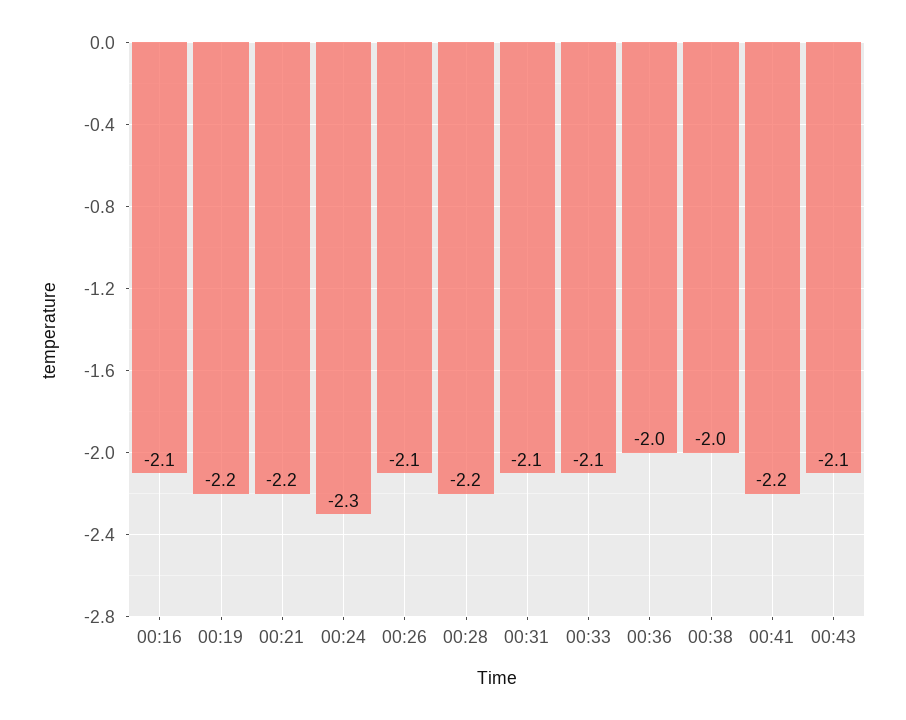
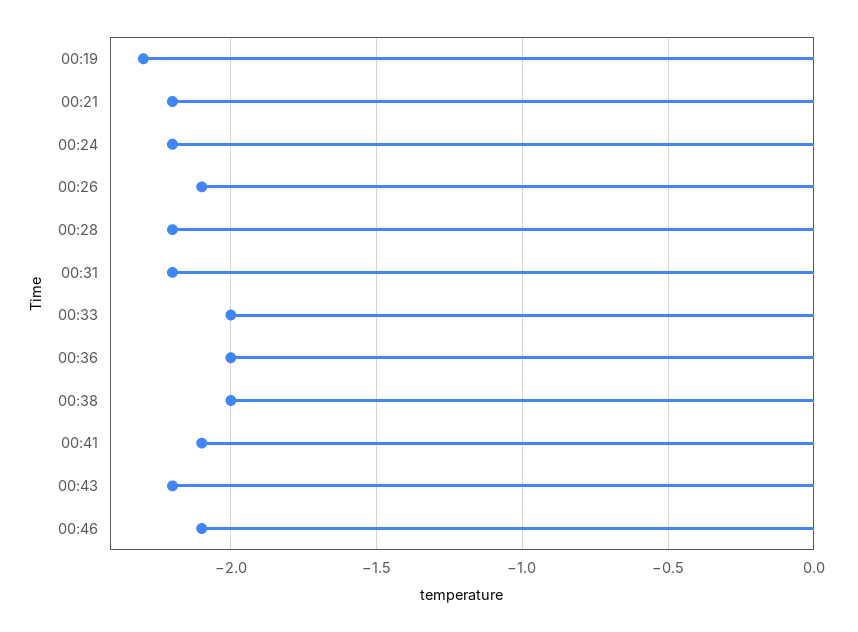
00:16: -2.1 -> none
00:19: -2.2 -> -2.3
00:24: -2.3 -> -2.2
00:31: -2.1 -> -2.2
00:33: -2.1 -> -2
00:41: -2.2 -> -2.1
00:43: -2.1 -> -2.2
00:46: none -> -2.1

